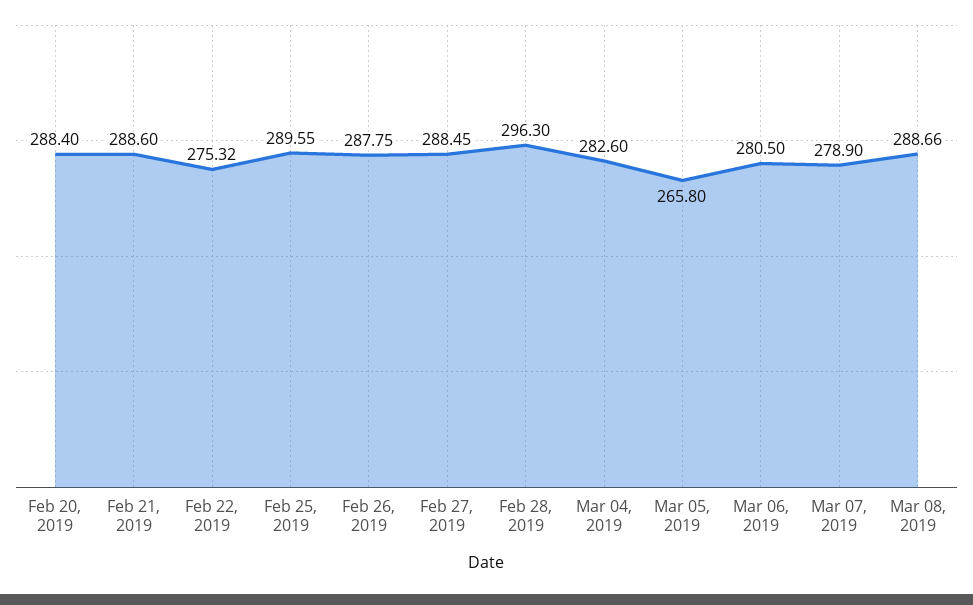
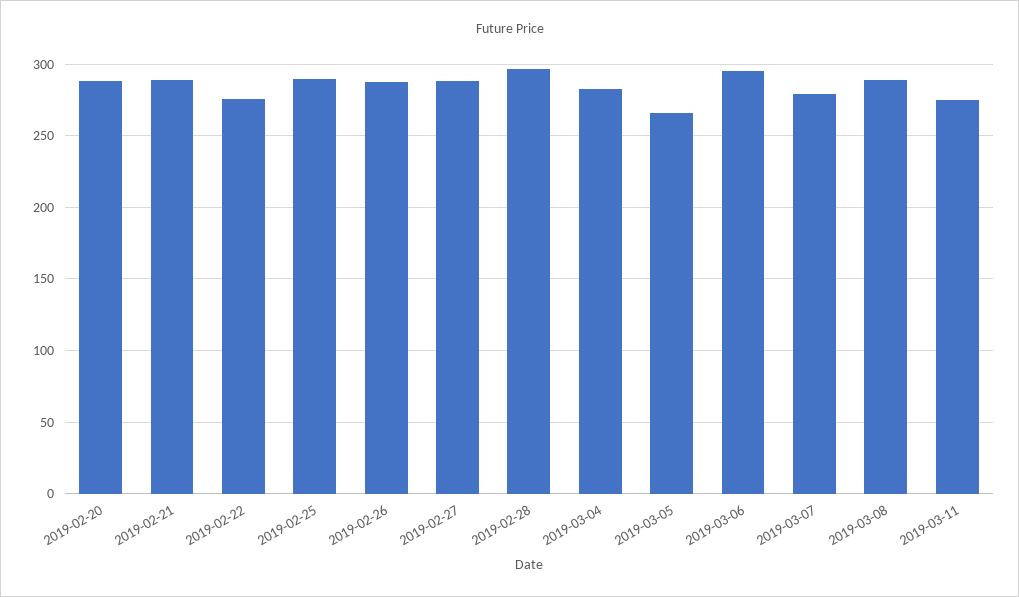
Mar 06, 2019: 280.5 -> 295
2019-03-11: none -> 275

